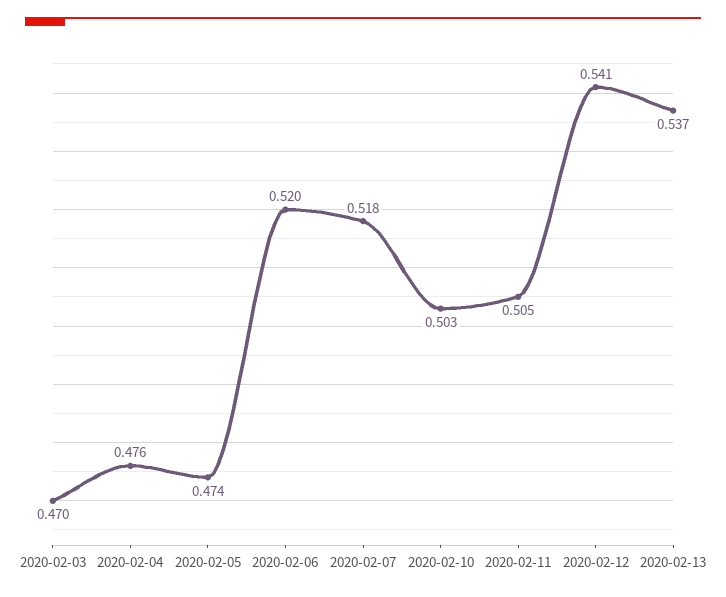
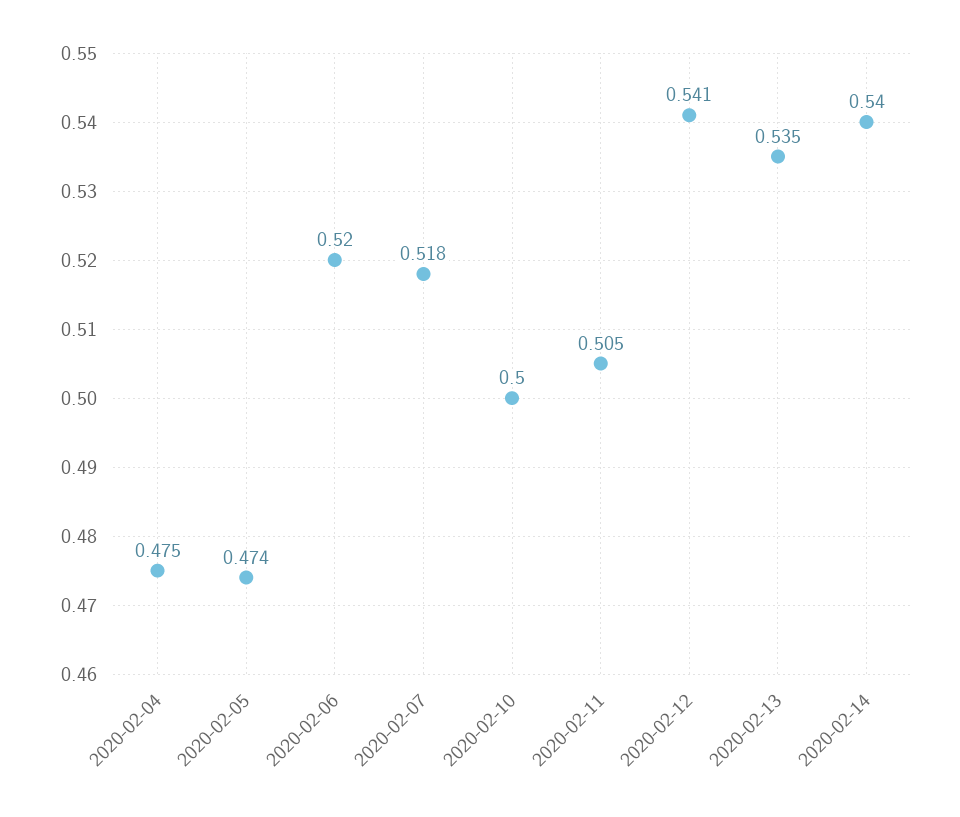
2020-02-03: 0.47 -> none
2020-02-04: 0.476 -> 0.475
2020-02-10: 0.503 -> 0.5
2020-02-13: 0.537 -> 0.535
2020-02-14: none -> 0.54

